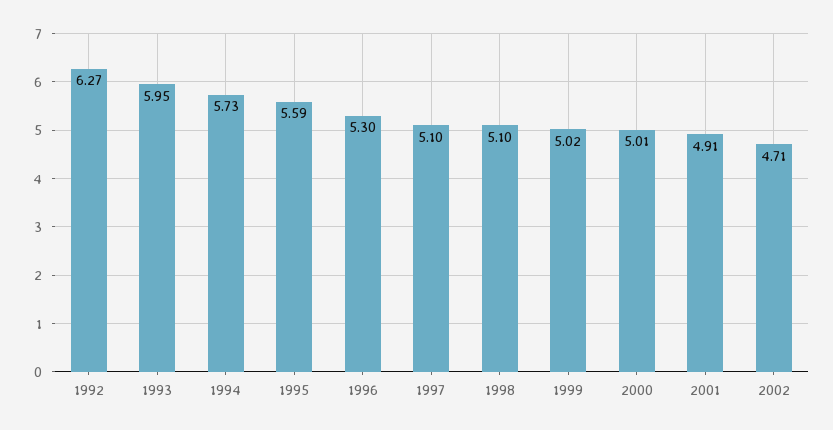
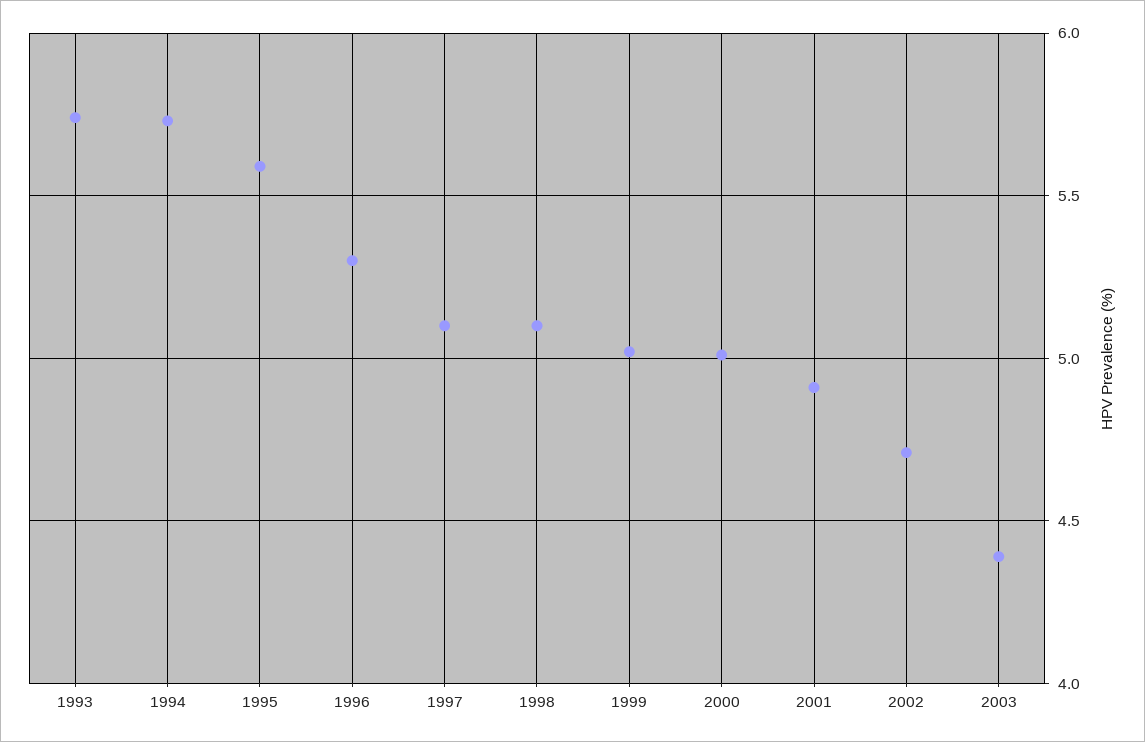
1992: 6.27 -> none
1993: 5.95 -> 5.75
2003: none -> 4.4

